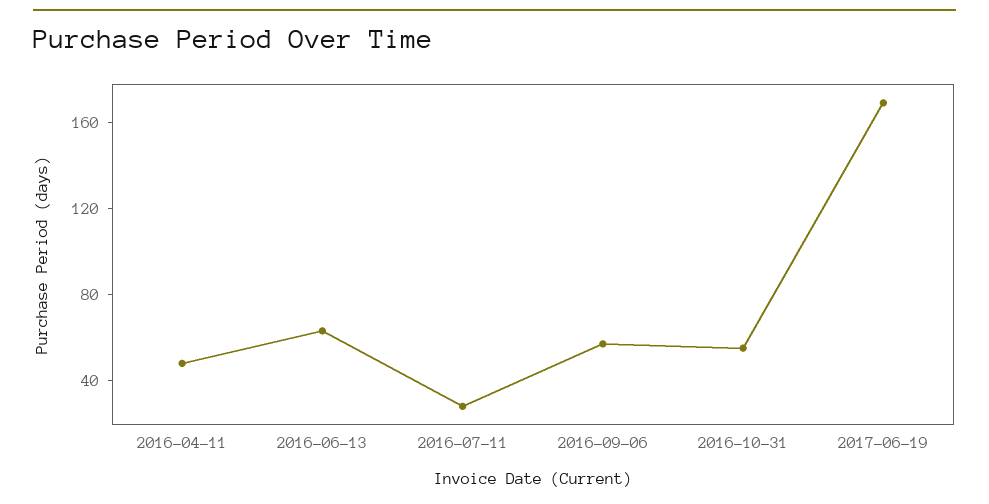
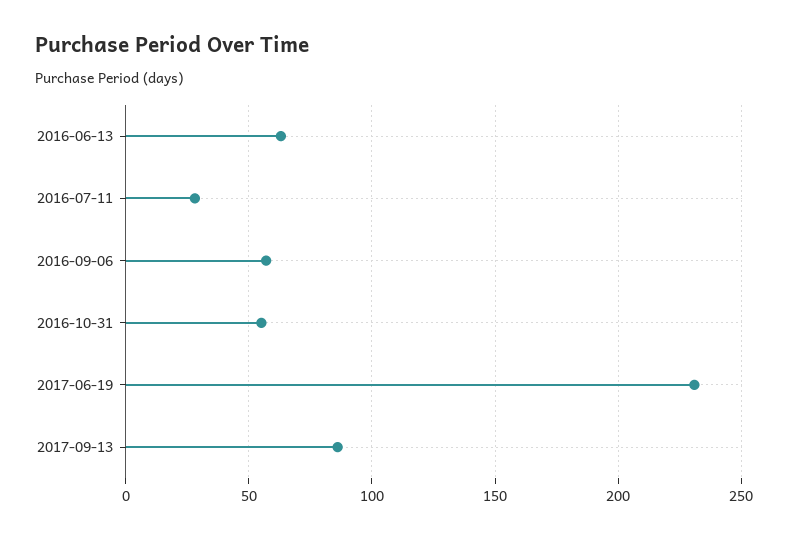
2016-04-11: 50 -> none
2017-06-19: 170 -> 230
2017-09-13: none -> 85

